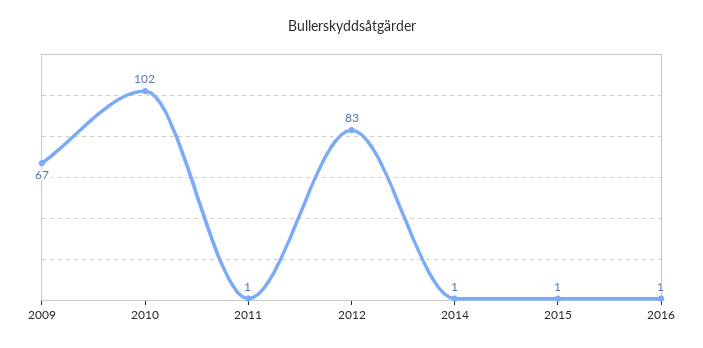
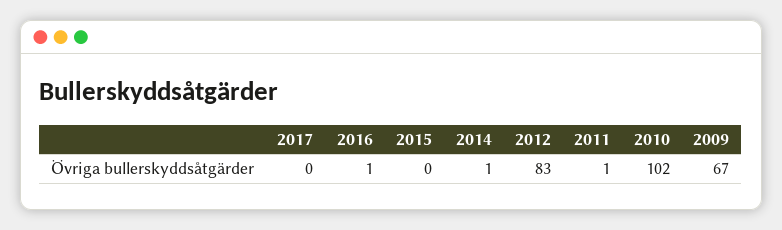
2015: 1 -> 0
2017: none -> 0

